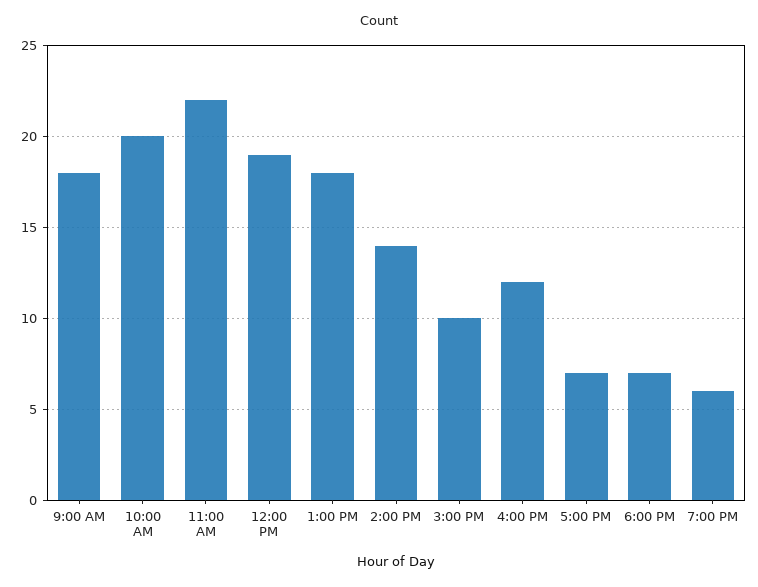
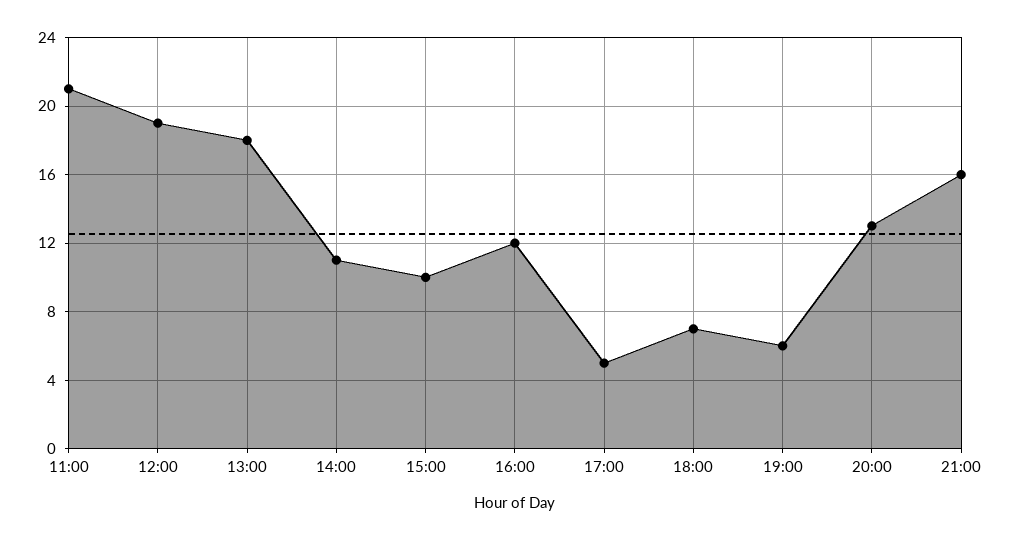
9:00 AM: 18 -> none
10:00 AM: 20 -> none
11:00 AM: 22 -> 21
2:00 PM: 14 -> 11
5:00 PM: 7 -> 5
20:00: none -> 13
21:00: none -> 16

